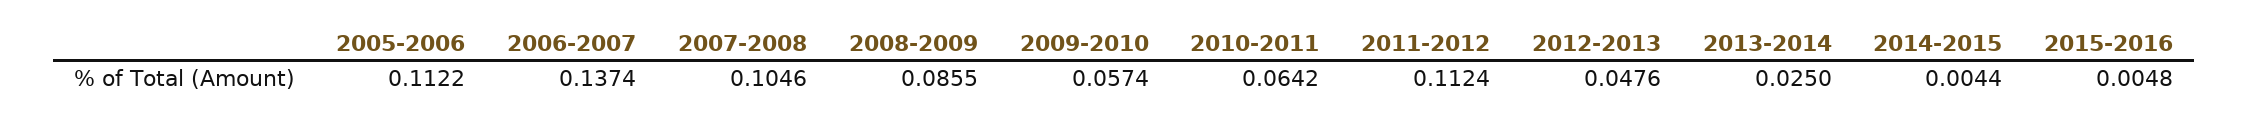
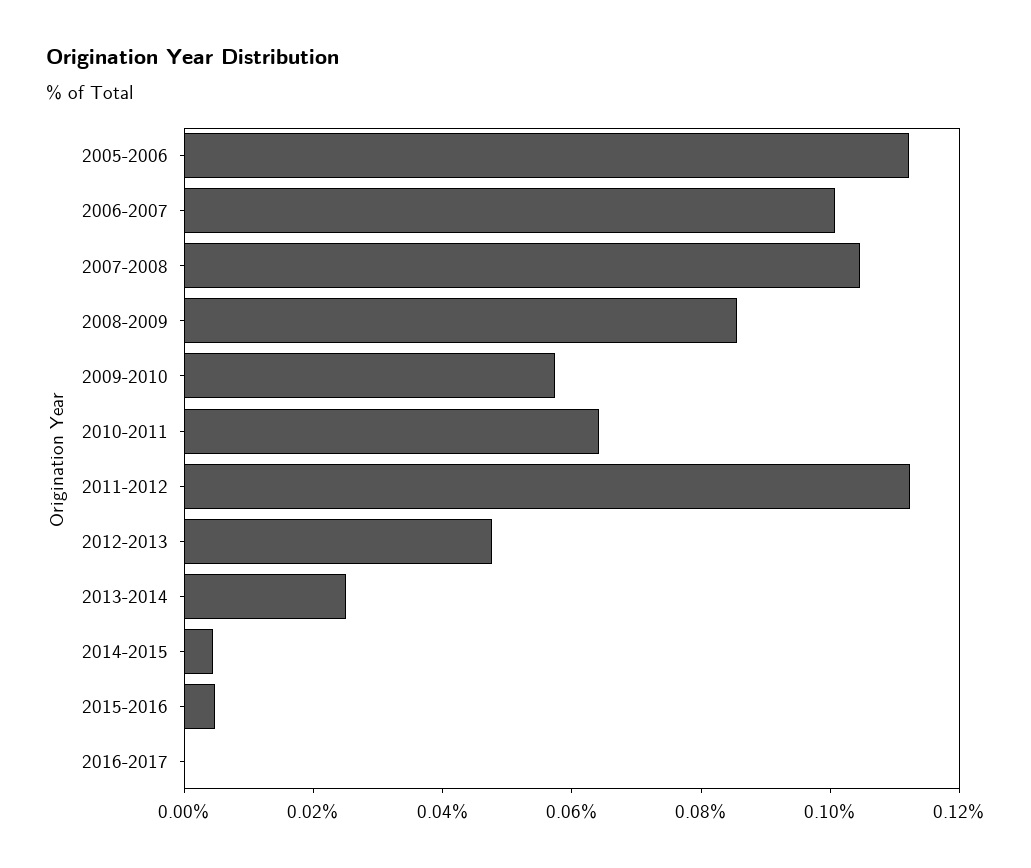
2006-2007: 0.1374 -> 0.1
2016-2017: none -> 0

